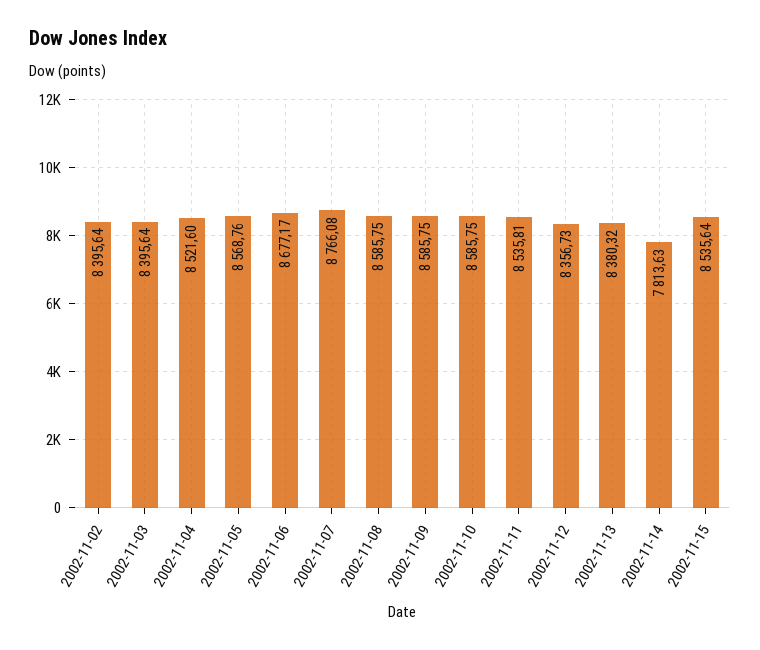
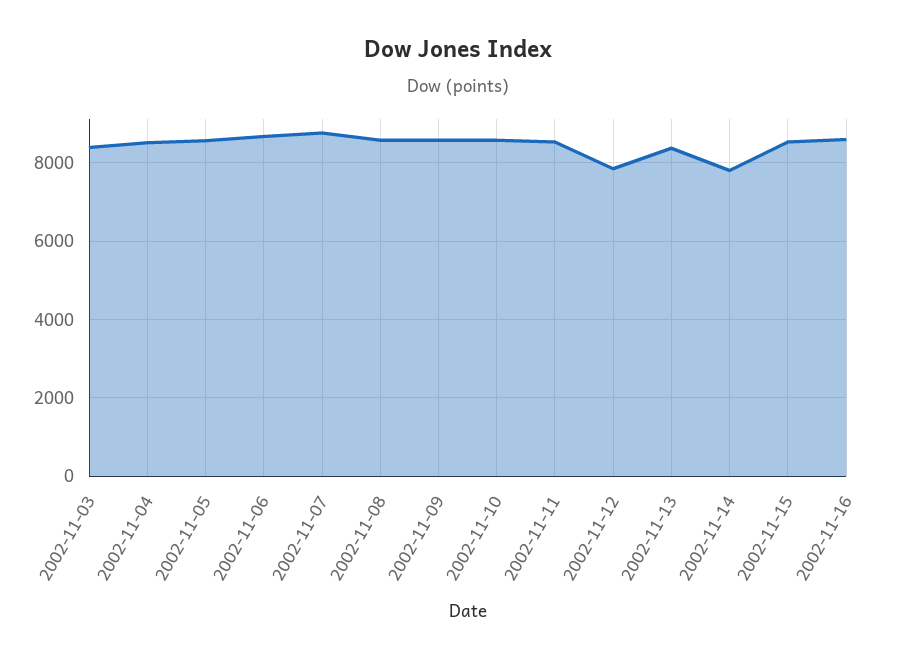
2002-11-02: 8395.64 -> none
2002-11-12: 8356.73 -> 7800
2002-11-16: none -> 8600

